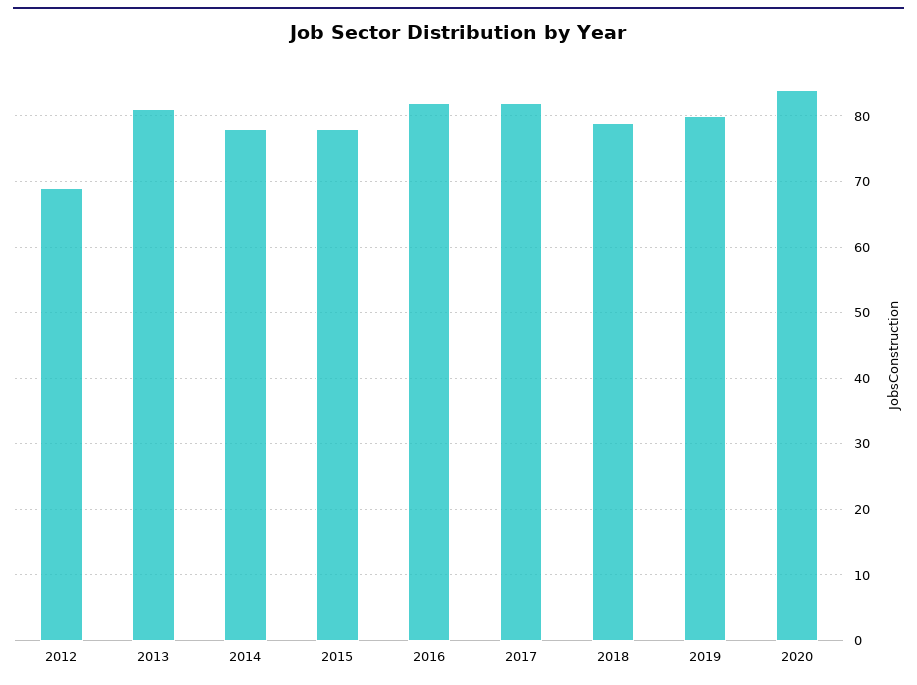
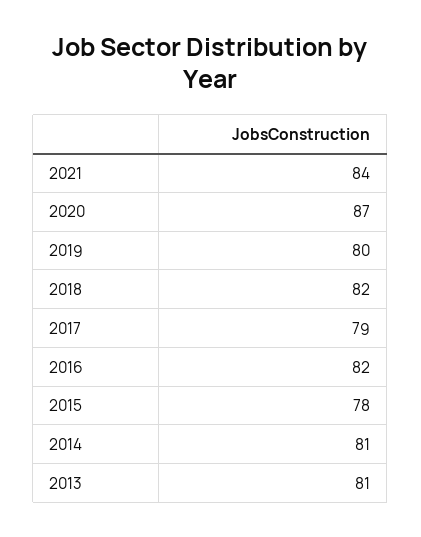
2012: 69 -> none
2014: 78 -> 81
2017: 82 -> 79
2018: 79 -> 82
2020: 84 -> 87
2021: none -> 84

